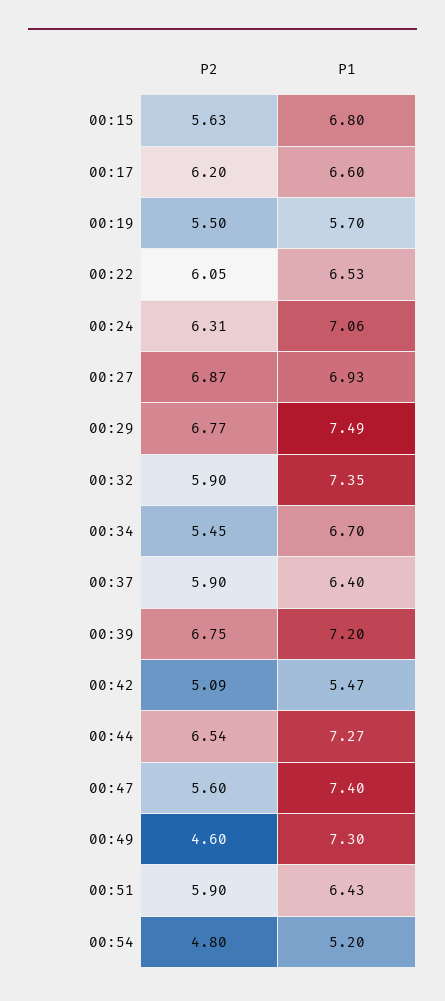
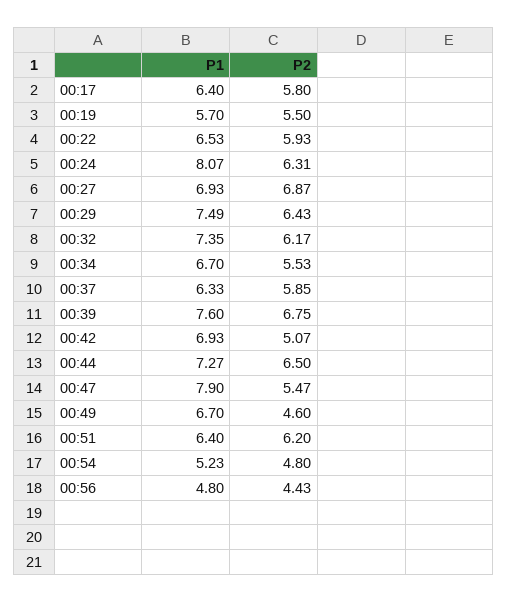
P2, 00:15: 5.63 -> none
P1, 00:15: 6.8 -> none
P2, 00:17: 6.2 -> 5.8
P1, 00:17: 6.6 -> 6.4
P2, 00:22: 6.05 -> 5.93
P1, 00:24: 7.06 -> 8.07
P2, 00:29: 6.77 -> 6.43
P2, 00:32: 5.9 -> 6.17
P2, 00:34: 5.45 -> 5.53
P2, 00:37: 5.9 -> 5.85
P1, 00:37: 6.4 -> 6.33
P1, 00:39: 7.2 -> 7.6
P2, 00:42: 5.09 -> 5.07
P1, 00:42: 5.47 -> 6.93
P2, 00:44: 6.54 -> 6.5
P2, 00:47: 5.6 -> 5.47
P1, 00:47: 7.4 -> 7.9
P1, 00:49: 7.3 -> 6.7
P2, 00:51: 5.9 -> 6.2
P1, 00:51: 6.43 -> 6.4
P1, 00:54: 5.2 -> 5.23
P1, 00:56: none -> 4.8
P2, 00:56: none -> 4.43

